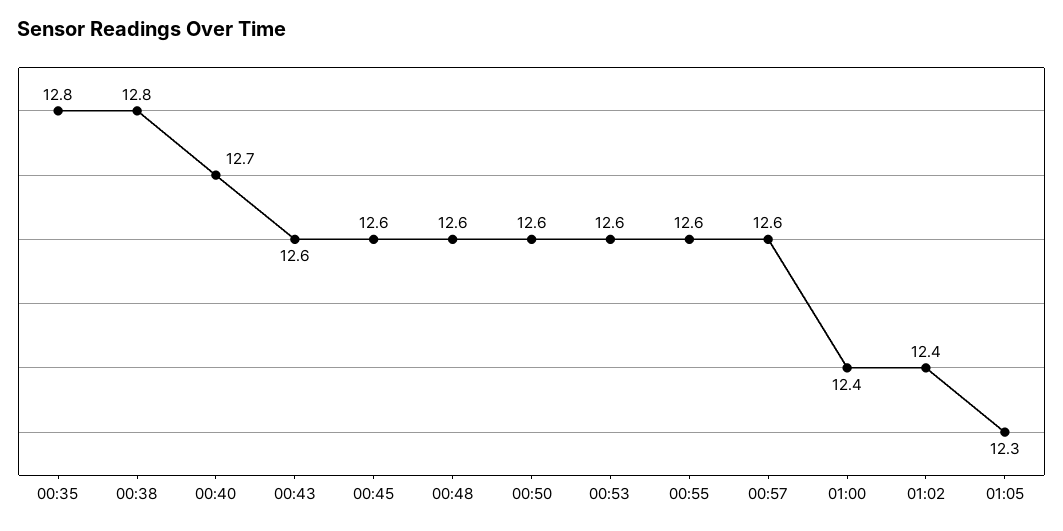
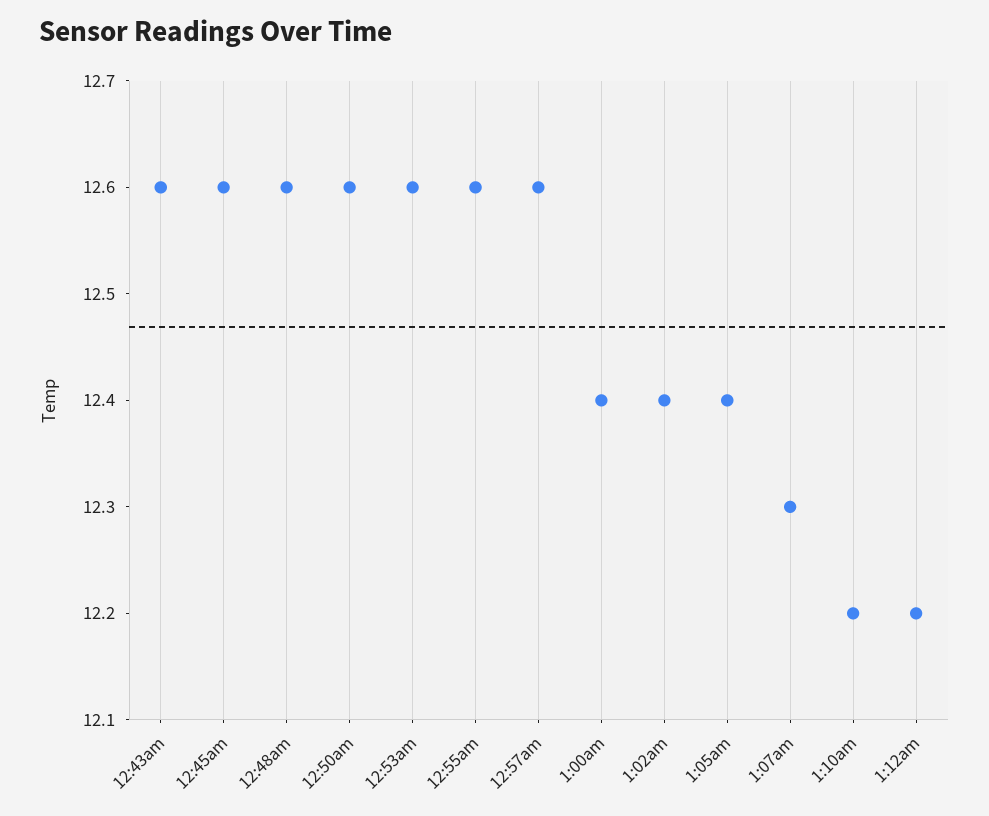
00:35: 12.8 -> none
00:38: 12.8 -> none
00:40: 12.7 -> none
01:05: 12.3 -> 12.4
1:07am: none -> 12.3
1:10am: none -> 12.2
1:12am: none -> 12.2

